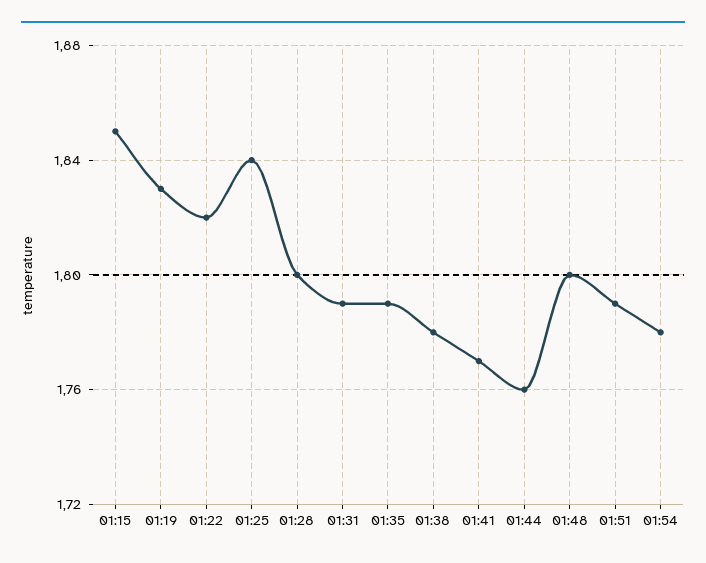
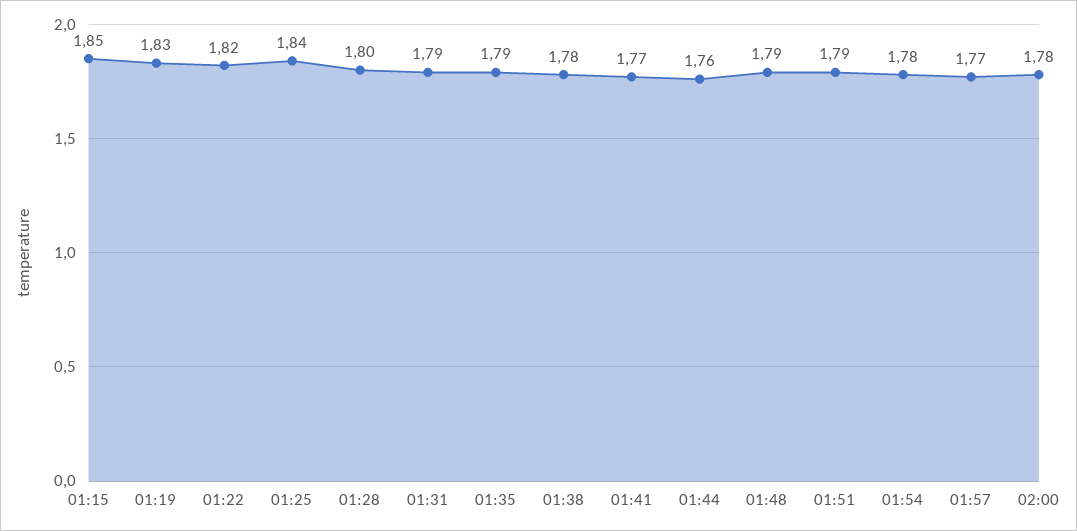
01:48: 1.8 -> 1.79
01:57: none -> 1.77
02:00: none -> 1.78

